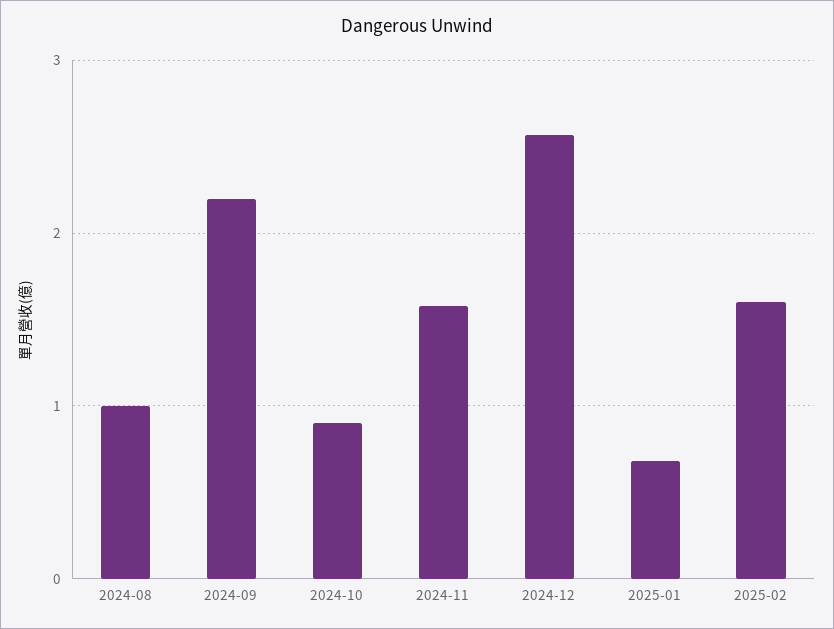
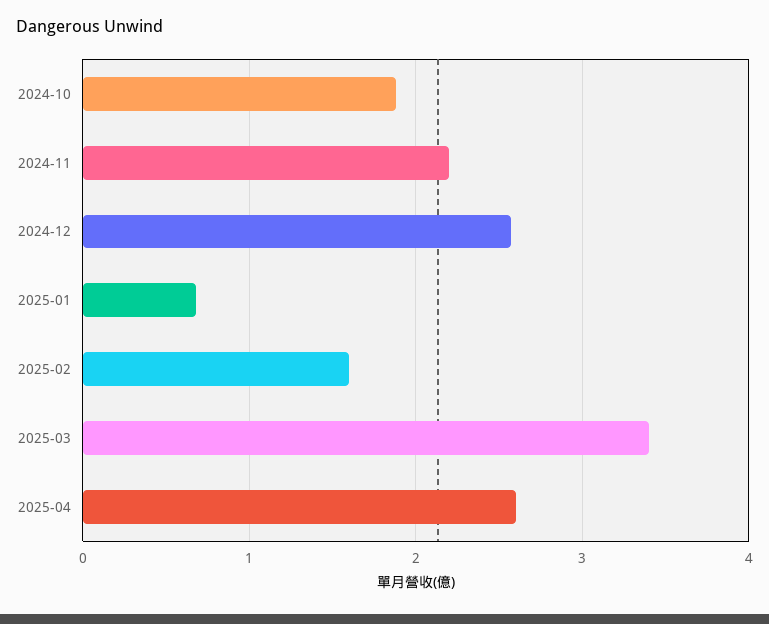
2024-08: 1 -> none
2024-09: 2.2 -> none
2024-10: 0.9 -> 1.9
2024-11: 1.6 -> 2.2
2025-03: none -> 3.4
2025-04: none -> 2.6

